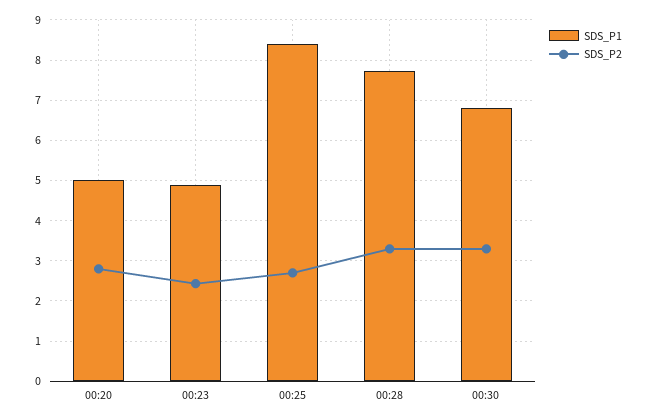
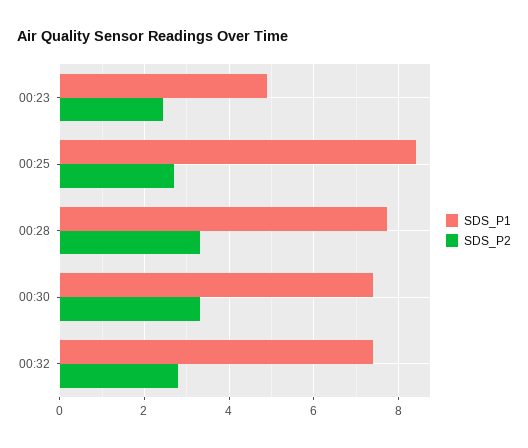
SDS_P1, 00:20: 5 -> none
SDS_P2, 00:20: 2.8 -> none
SDS_P1, 00:30: 6.8 -> 7.4
SDS_P1, 00:32: none -> 7.4
SDS_P2, 00:32: none -> 2.8

